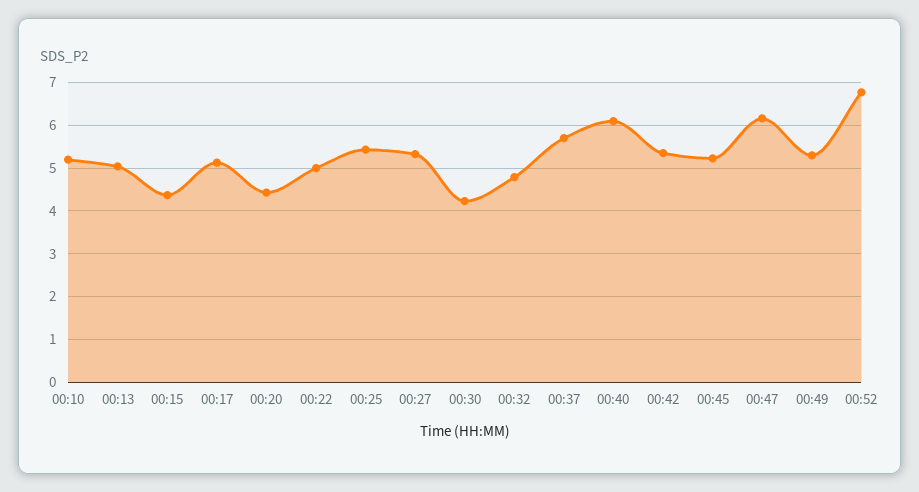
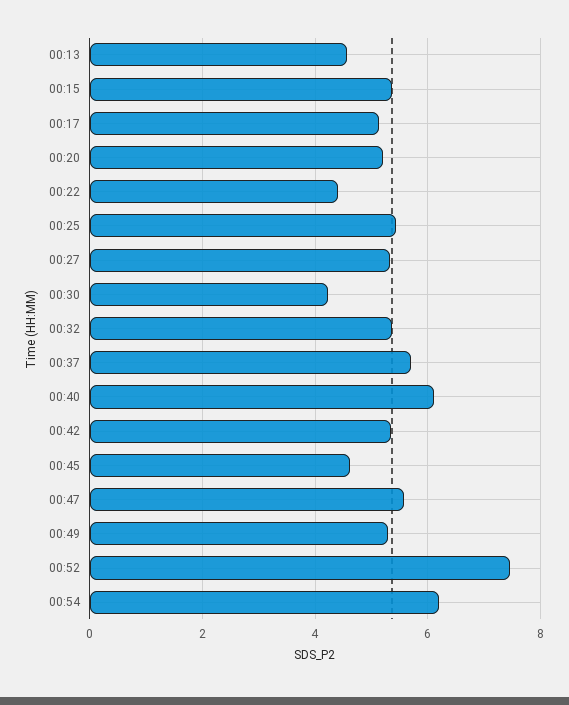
00:10: 5.2 -> none
00:13: 5 -> 4.6
00:15: 4.4 -> 5.4
00:20: 4.4 -> 5.2
00:22: 5 -> 4.4
00:32: 4.8 -> 5.4
00:45: 5.2 -> 4.6
00:47: 6.2 -> 5.6
00:52: 6.8 -> 7.4
00:54: none -> 6.2

